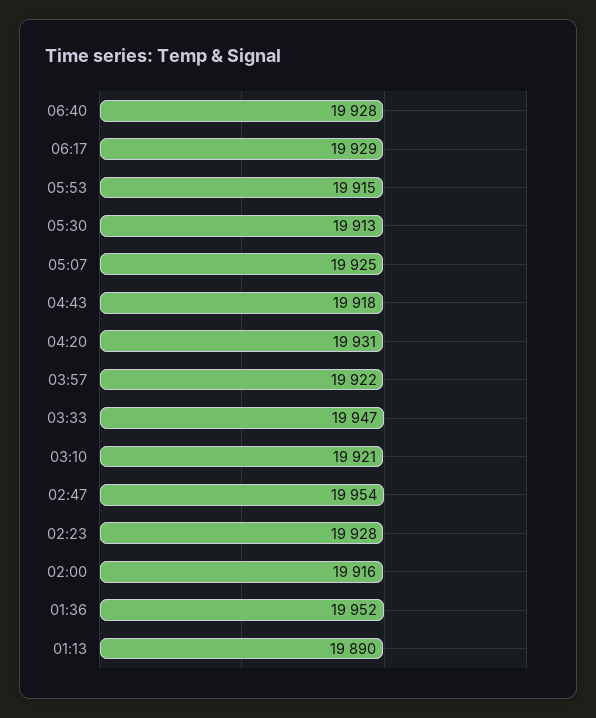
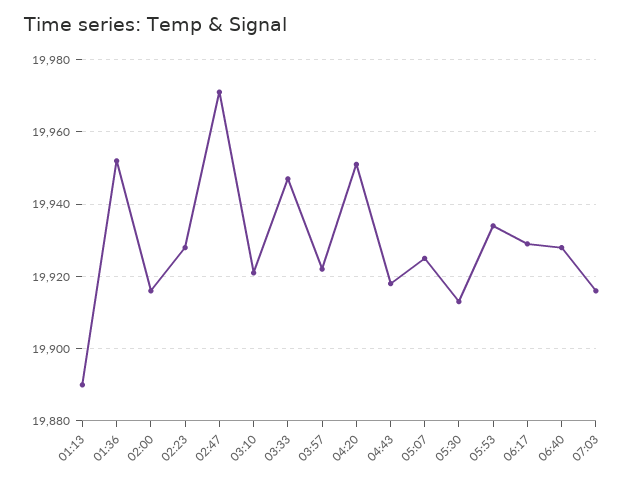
05:53: 19915 -> 19935
04:20: 19931 -> 19950
02:47: 19954 -> 19970
07:03: none -> 19915

